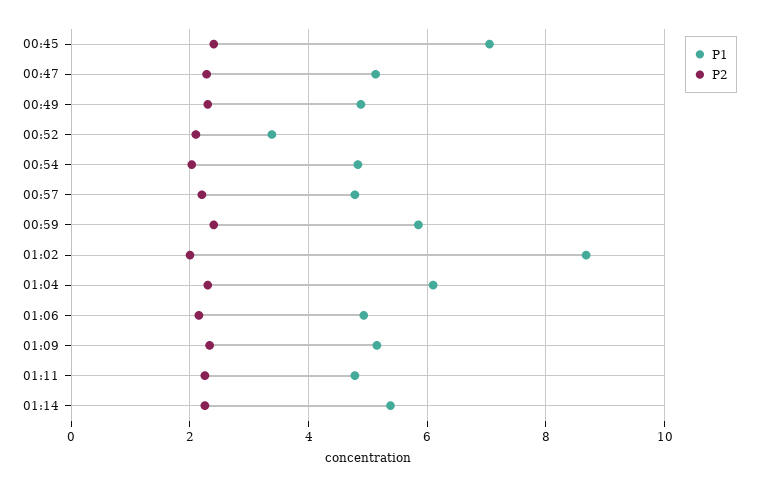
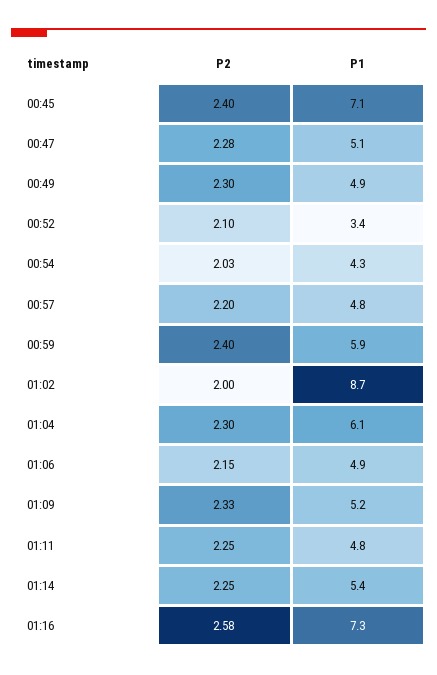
P1, 00:54: 4.8 -> 4.3
P2, 01:16: none -> 2.58
P1, 01:16: none -> 7.3

